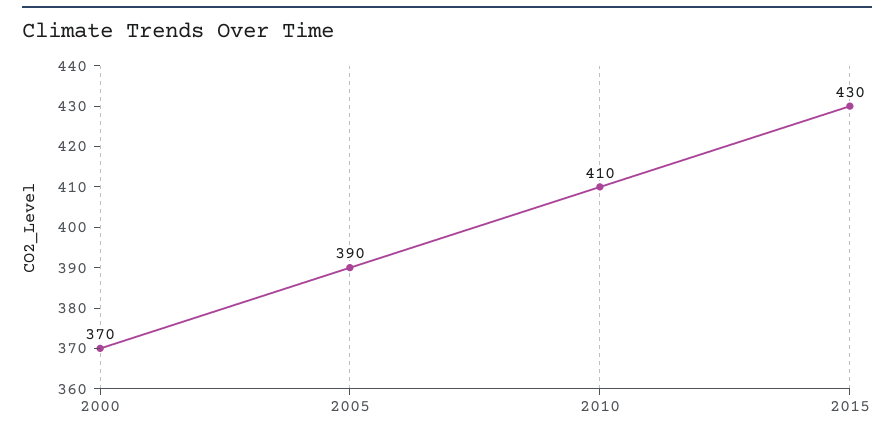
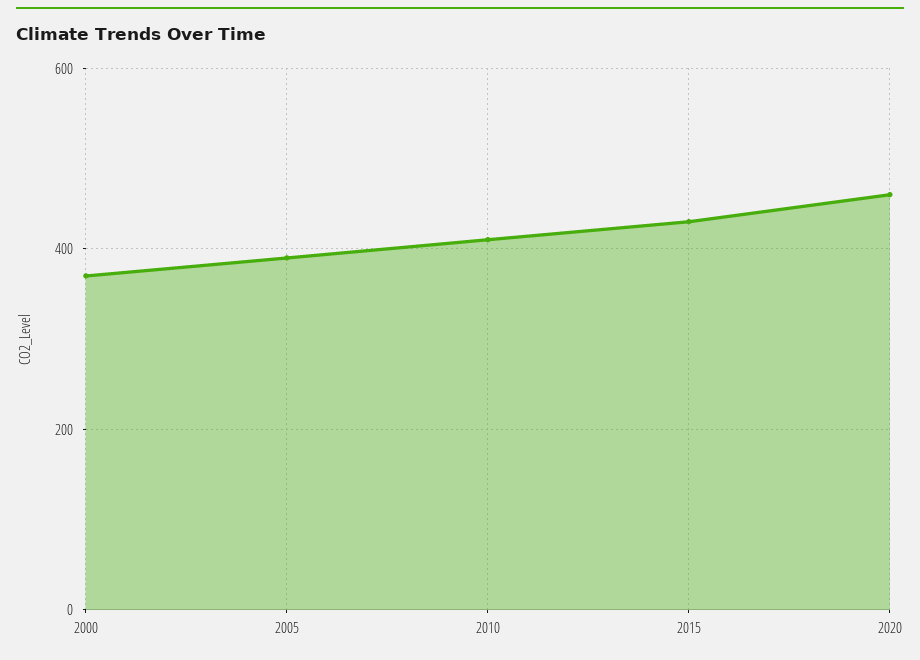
2020: none -> 460

